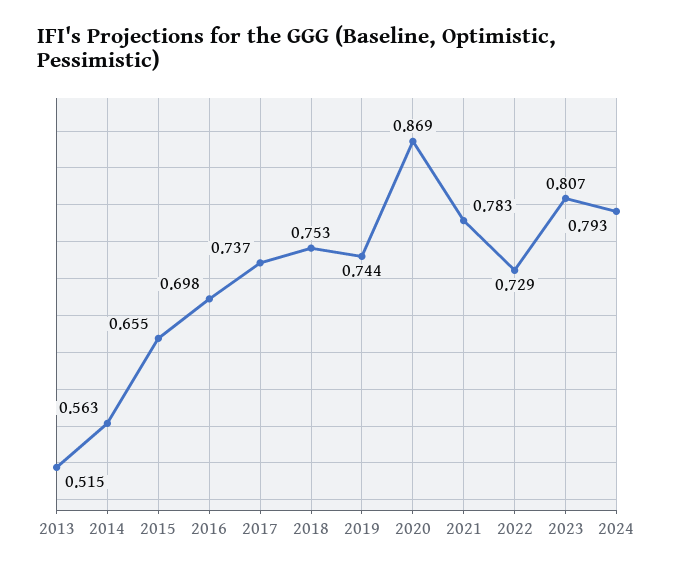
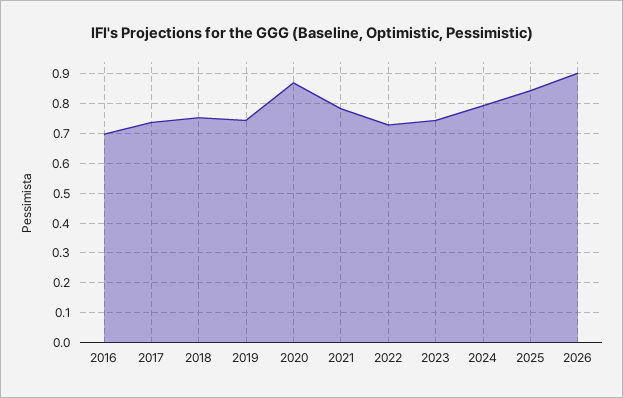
2013: 0.515 -> none
2014: 0.563 -> none
2015: 0.655 -> none
2023: 0.807 -> 0.75
2025: none -> 0.85
2026: none -> 0.9

